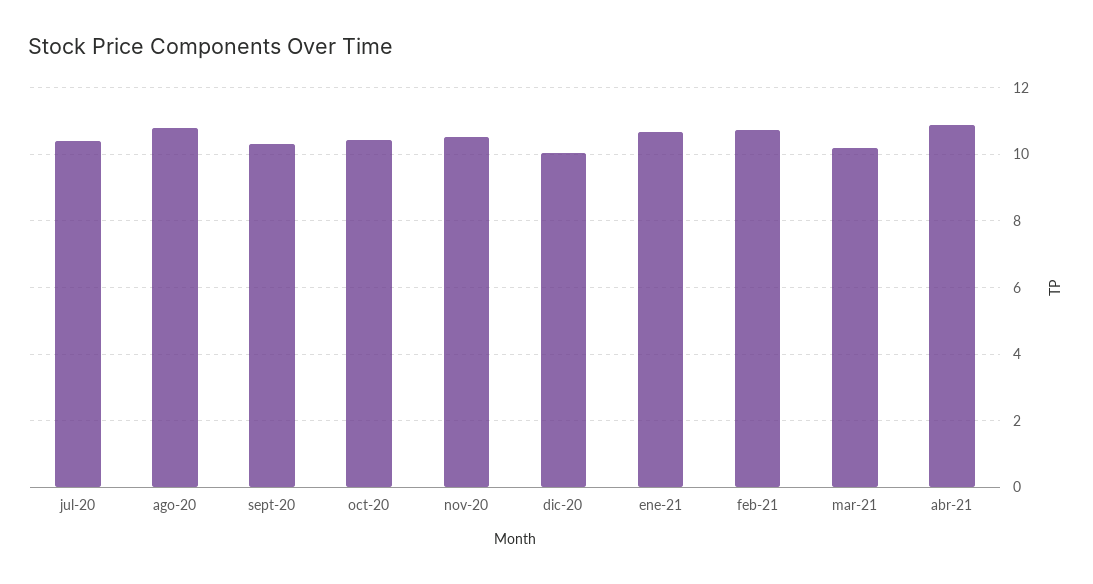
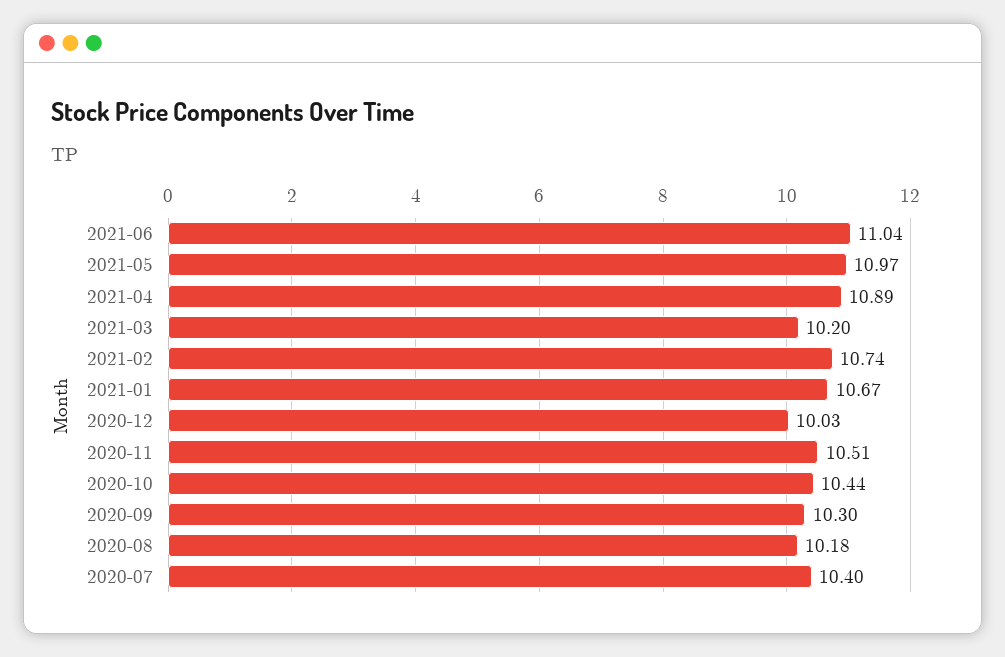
ago-20: 10.8 -> 10.18
2021-06: none -> 11.04
2021-05: none -> 10.97

